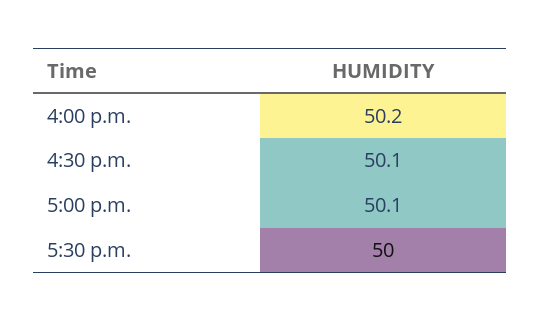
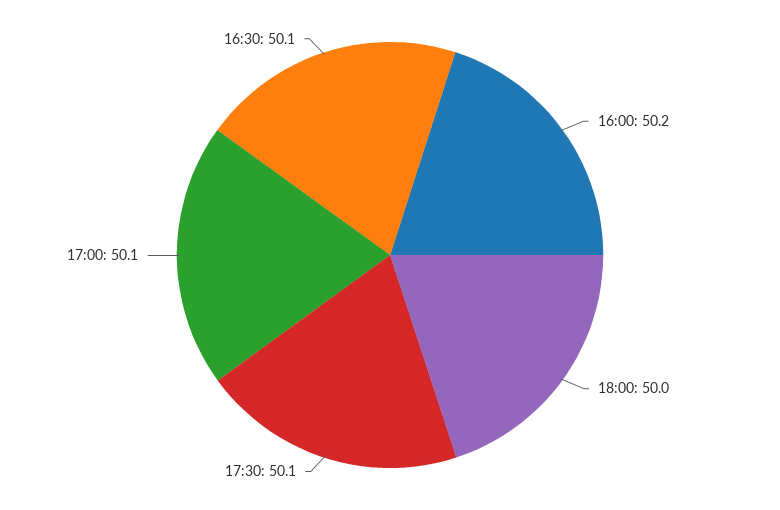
5:30 p.m.: 50 -> 50.1
18:00: none -> 50

